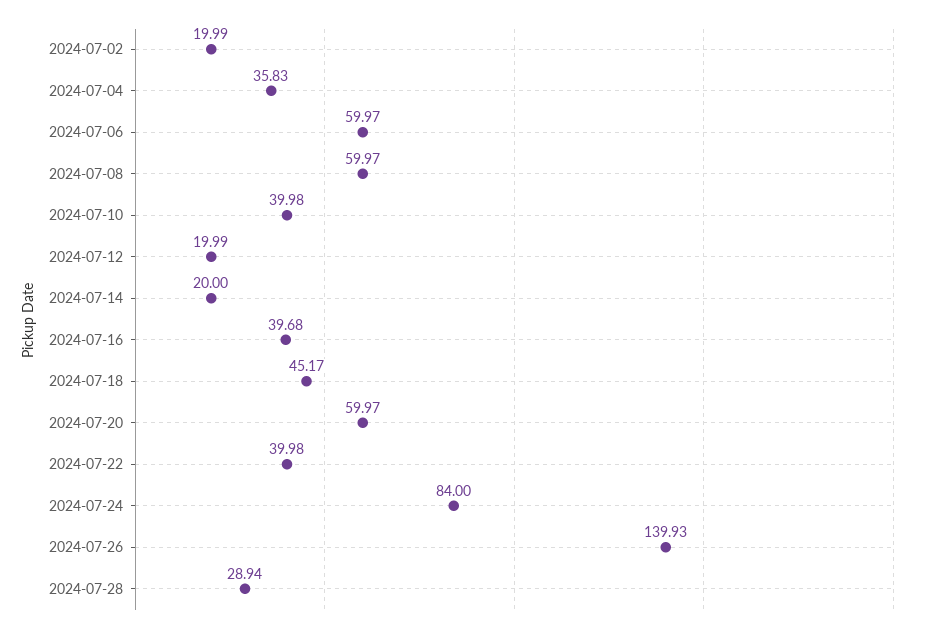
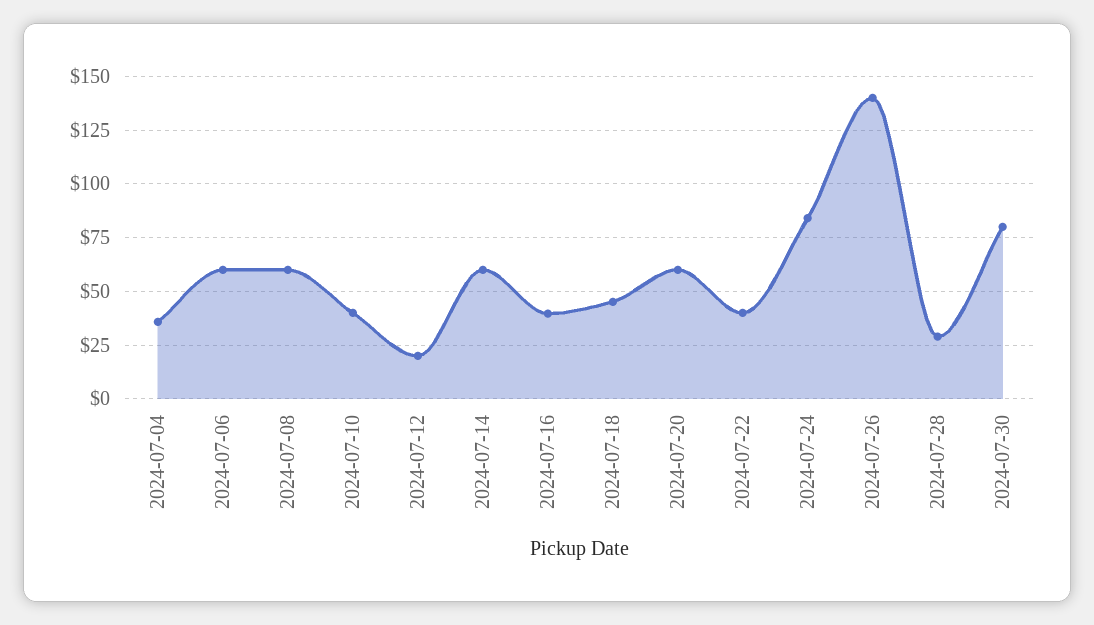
2024-07-02: 19.99 -> none
2024-07-14: 20 -> 60
2024-07-30: none -> 80

